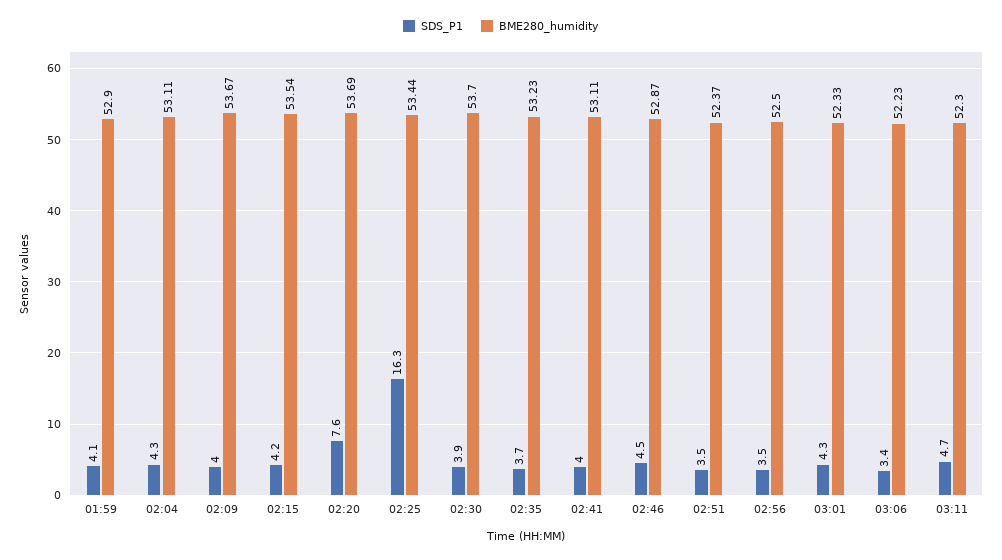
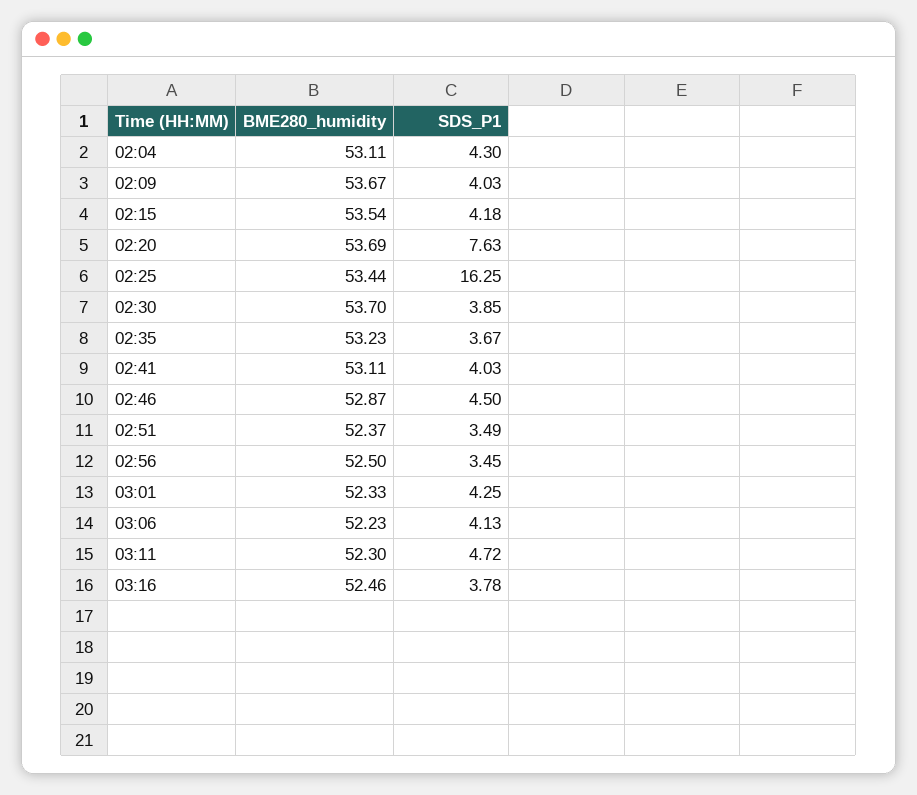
SDS_P1, 01:59: 4.1 -> none
BME280_humidity, 01:59: 52.9 -> none
SDS_P1, 03:06: 3.4 -> 4.13
BME280_humidity, 03:16: none -> 52.46
SDS_P1, 03:16: none -> 3.78

